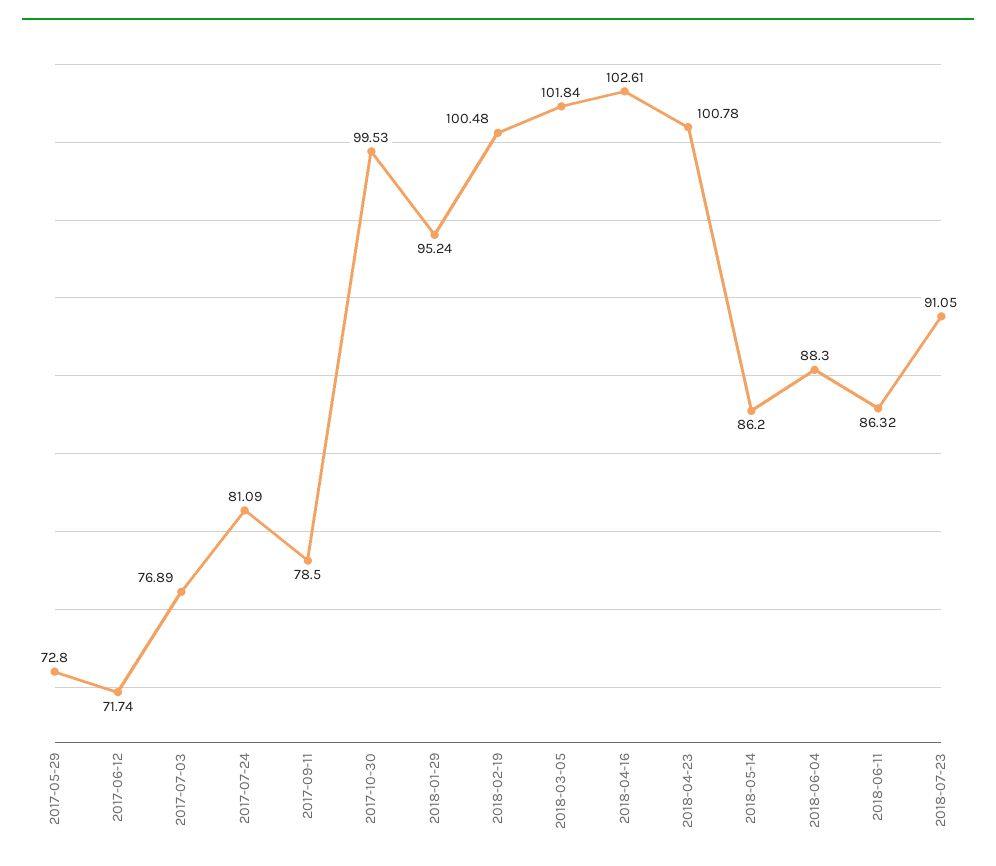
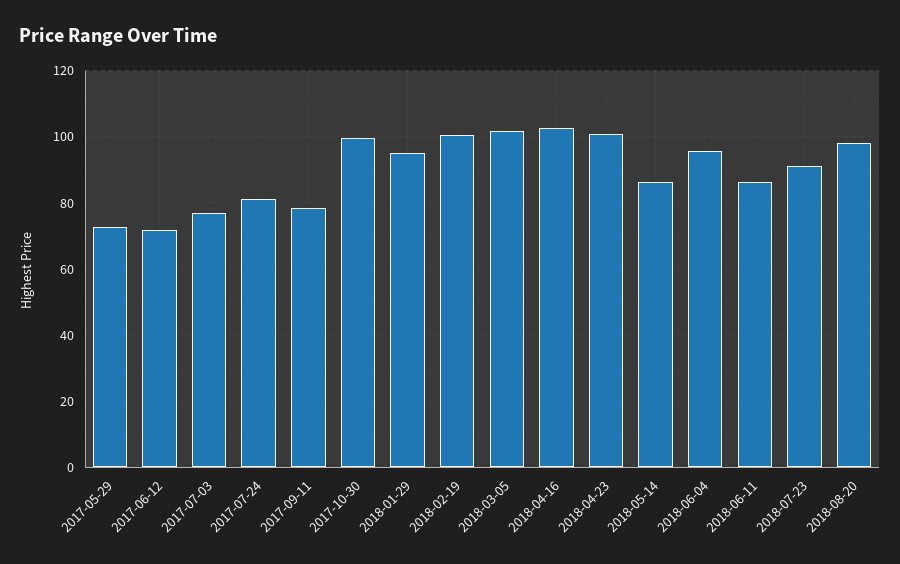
2018-06-04: 88.3 -> 96
2018-08-20: none -> 98

